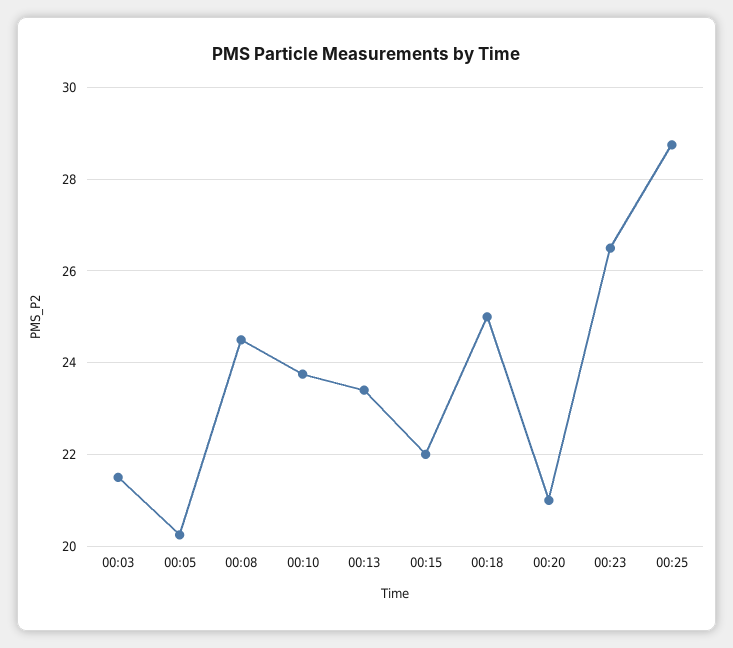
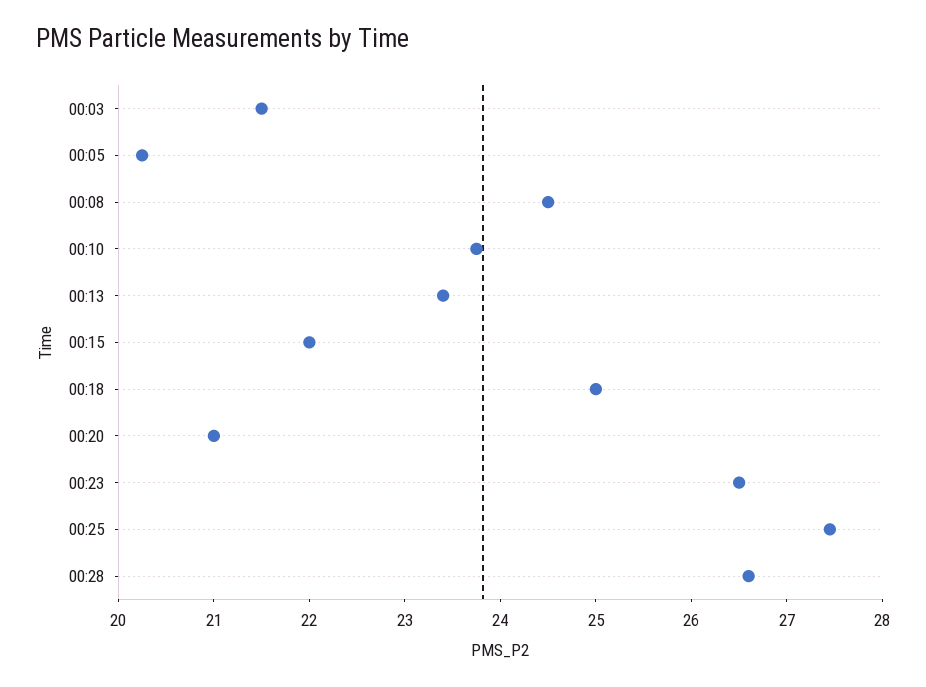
00:25: 28.8 -> 27.4
00:28: none -> 26.6

